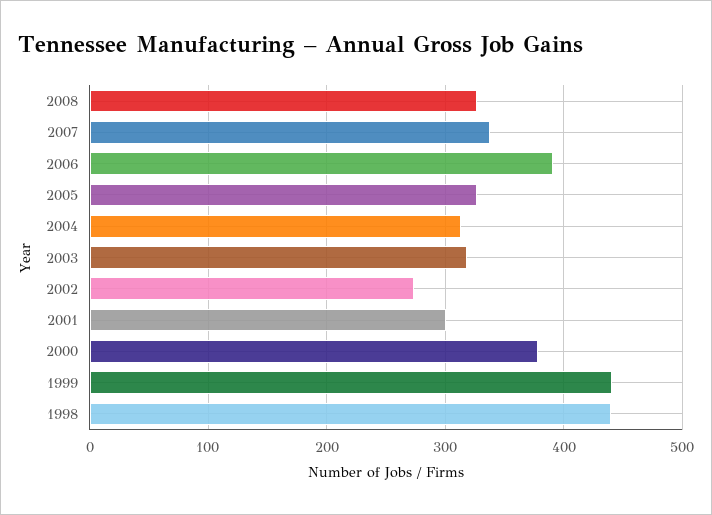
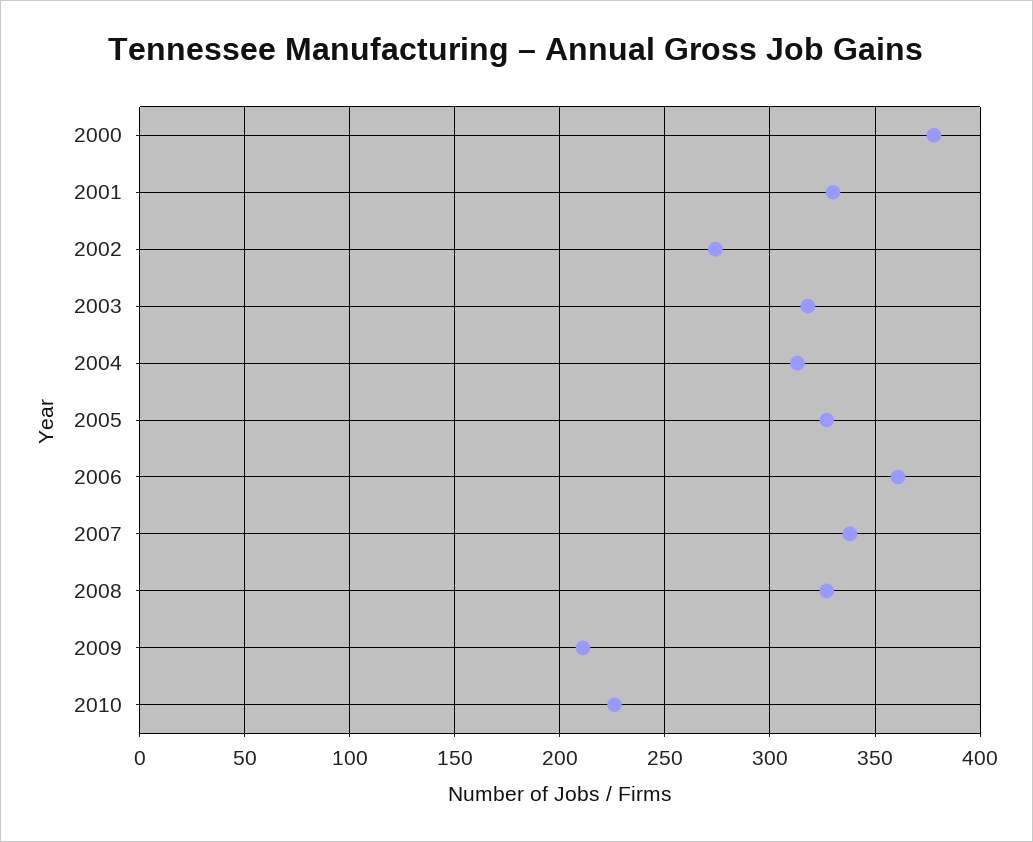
2006: 390 -> 360
2001: 300 -> 330
1999: 440 -> none
1998: 440 -> none
2009: none -> 210
2010: none -> 225

